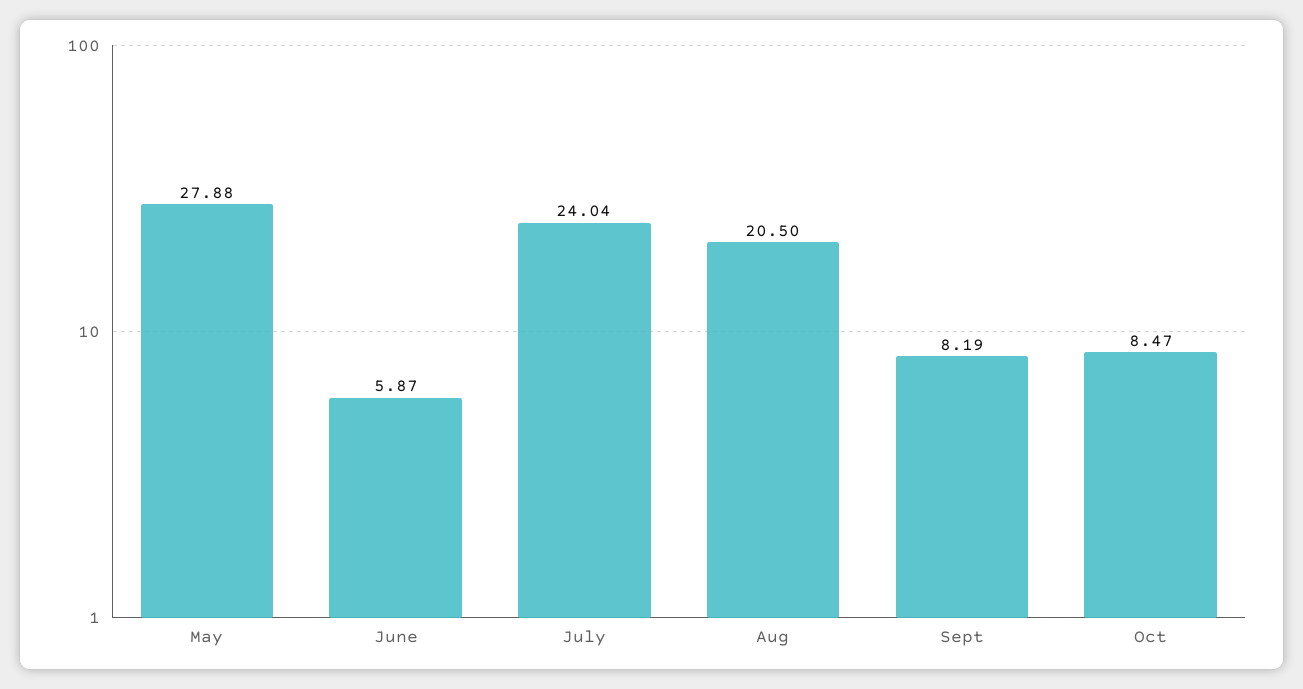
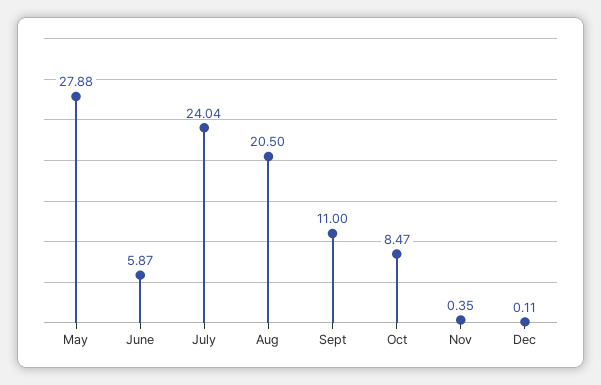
Sept: 8.19 -> 11
Nov: none -> 0.35
Dec: none -> 0.11

